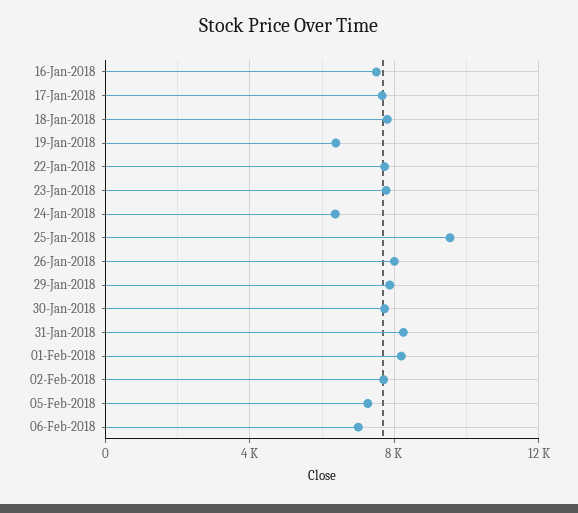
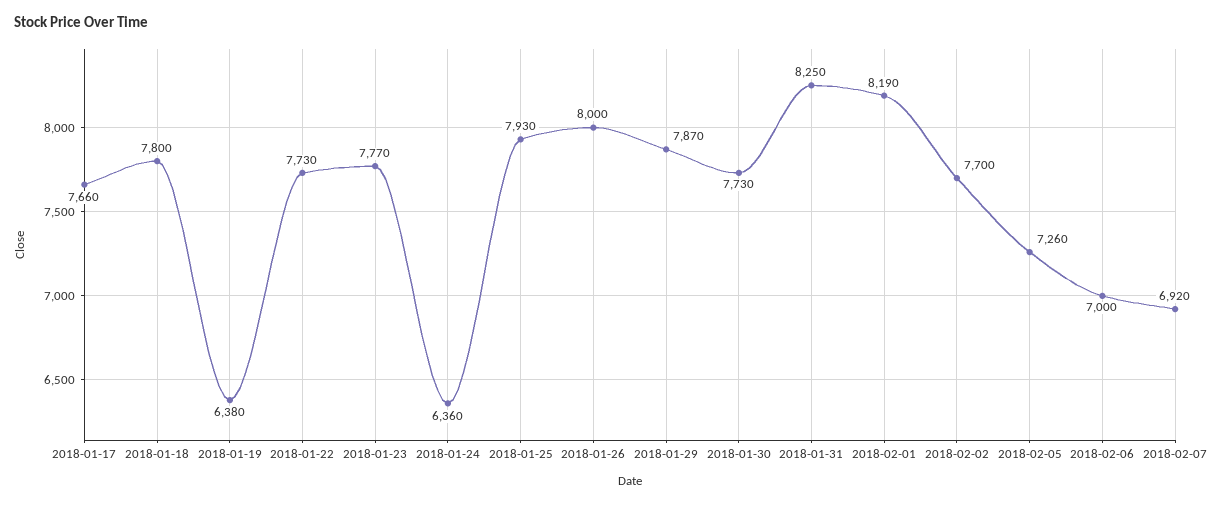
16-Jan-2018: 7500 -> none
25-Jan-2018: 9500 -> 7930
2018-02-07: none -> 6920

